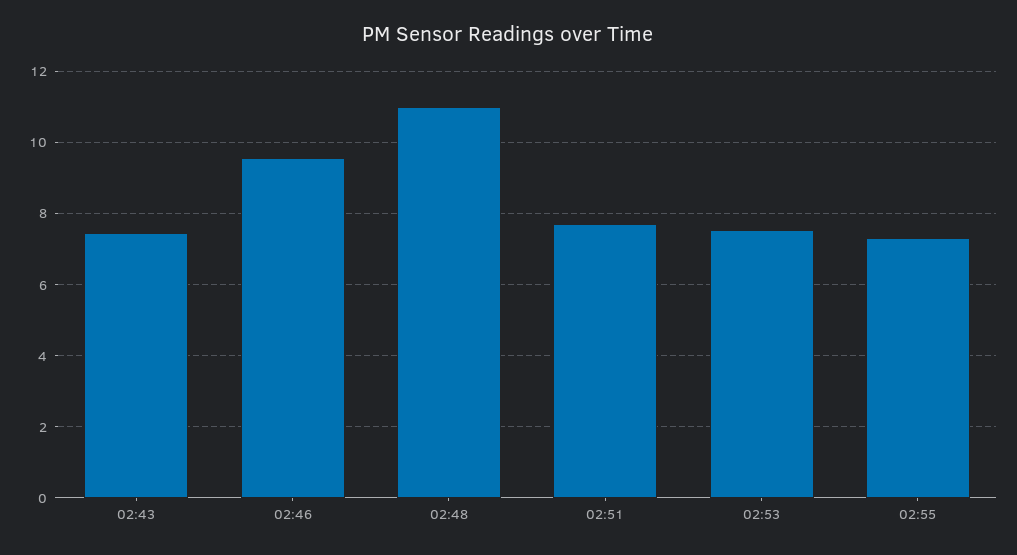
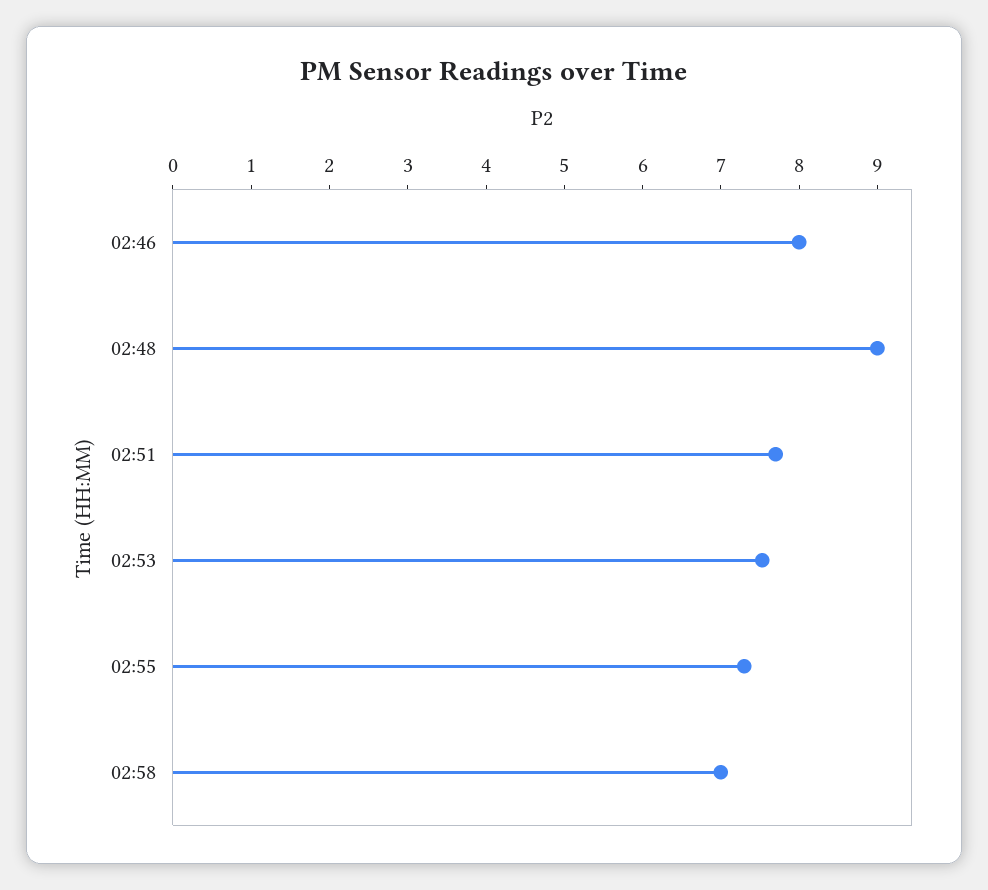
02:43: 7.4 -> none
02:46: 9.6 -> 8
02:48: 11 -> 9
02:58: none -> 7

